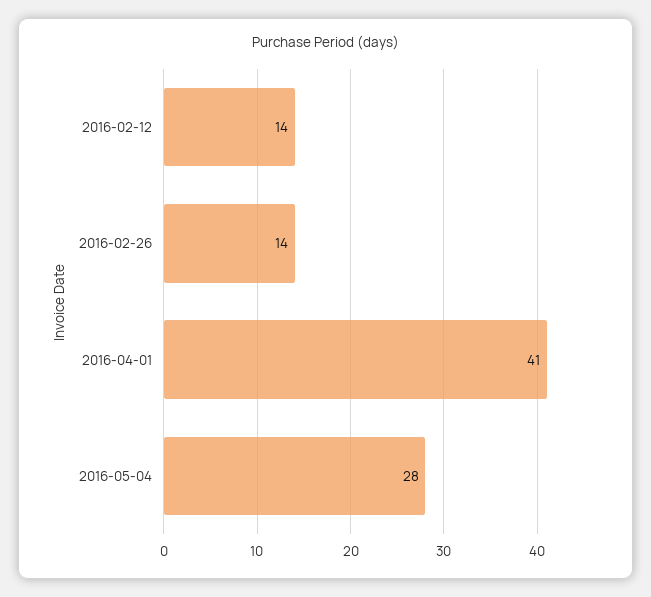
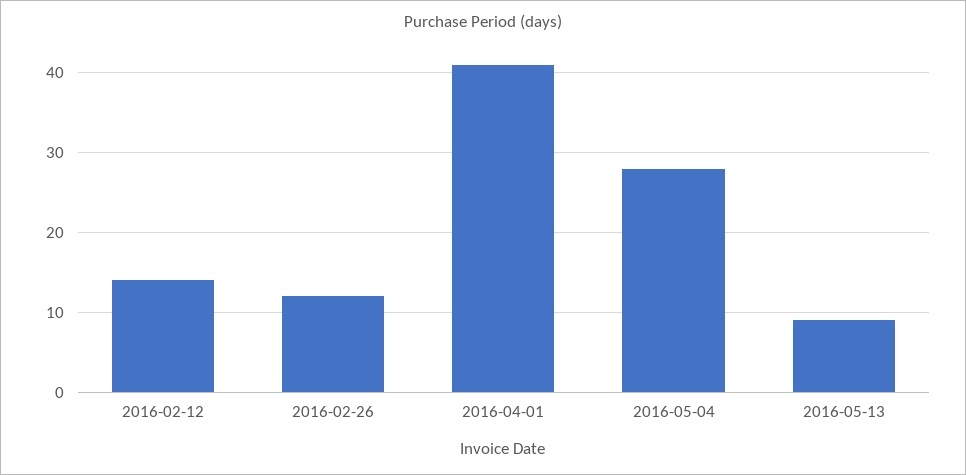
2016-02-26: 14 -> 12
2016-05-13: none -> 9

